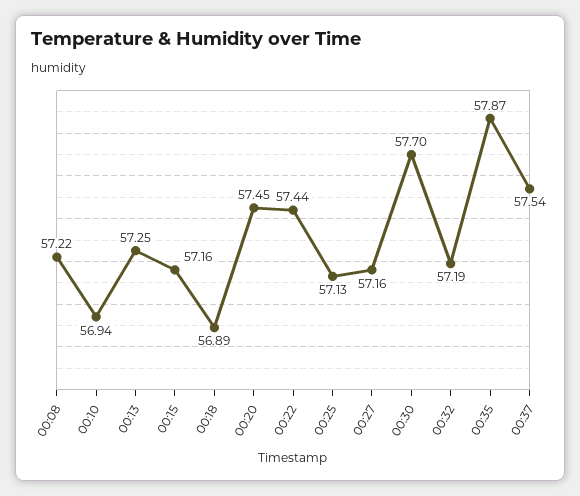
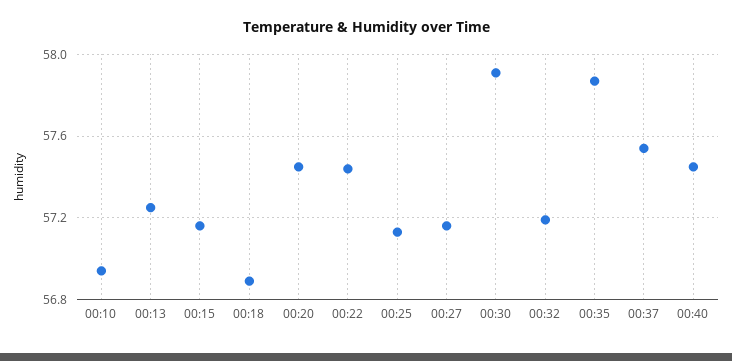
00:08: 57.22 -> none
00:30: 57.7 -> 57.9
00:40: none -> 57.45

